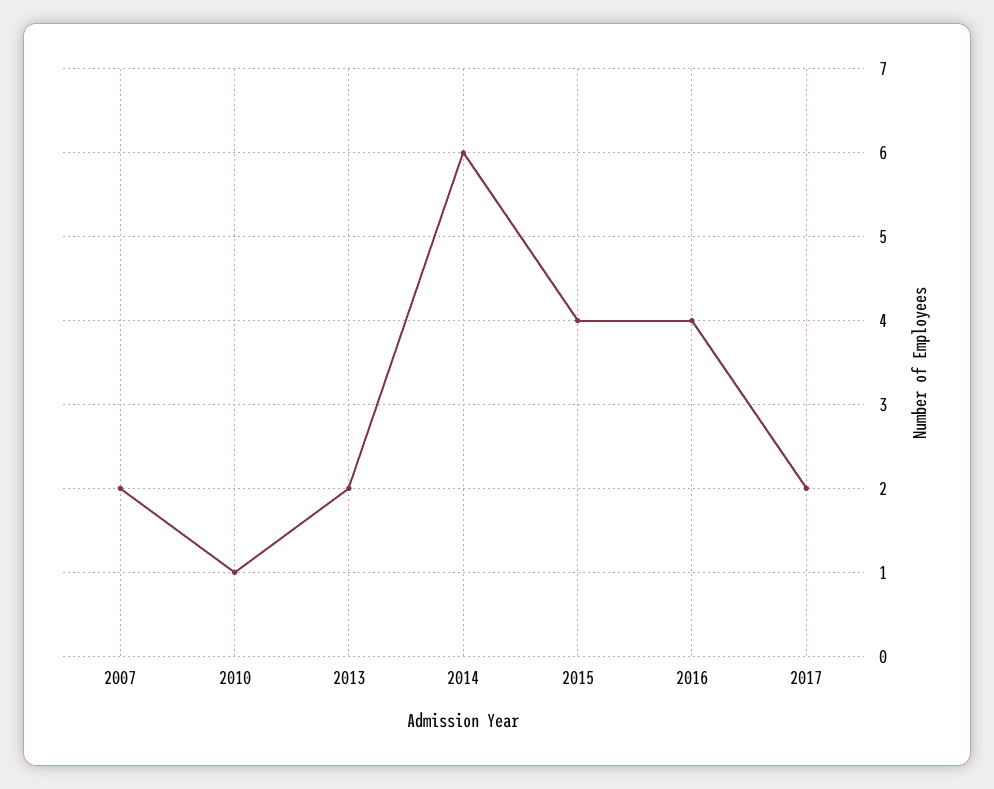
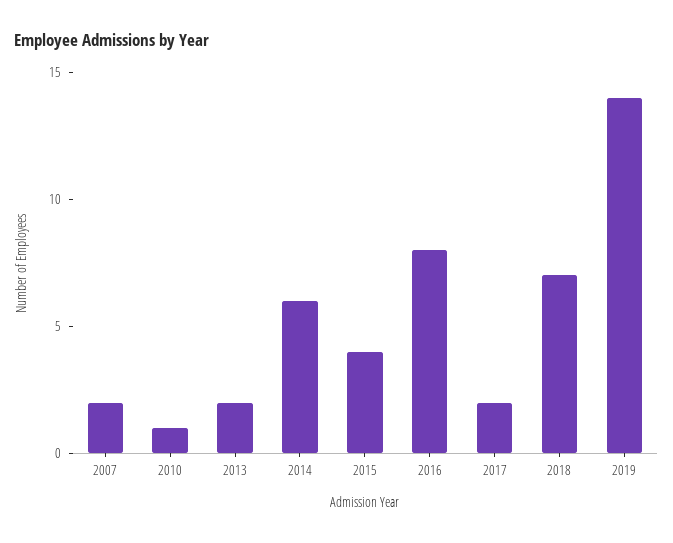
2016: 4 -> 8
2018: none -> 7
2019: none -> 14

